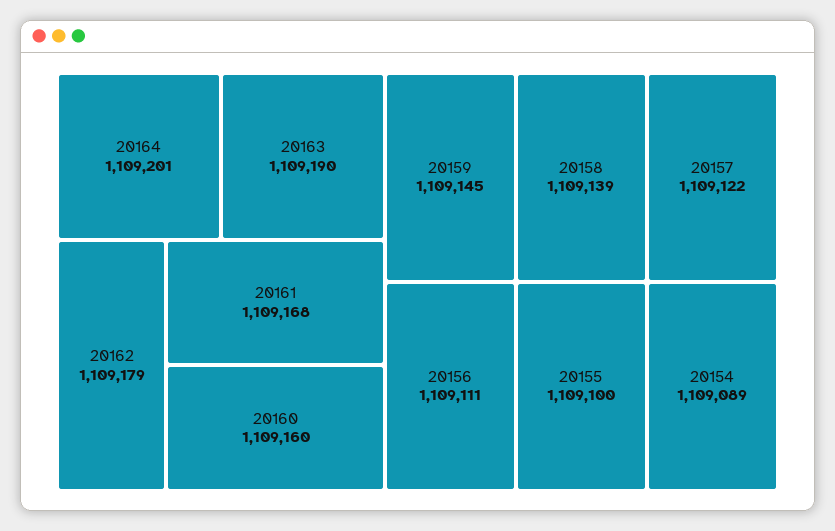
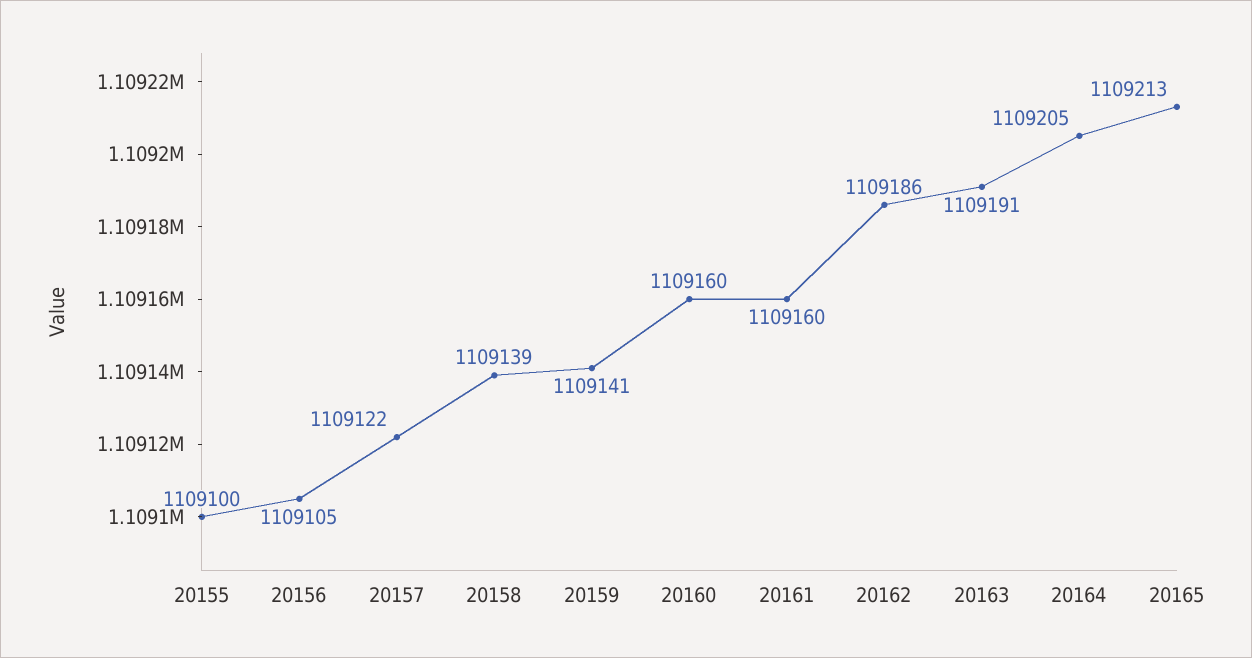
20164: 1109201 -> 1109205
20163: 1109190 -> 1109191
20162: 1109179 -> 1109186
20161: 1109168 -> 1109160
20159: 1109145 -> 1109141
20156: 1109111 -> 1109105
20154: 1109089 -> none
20165: none -> 1109213

